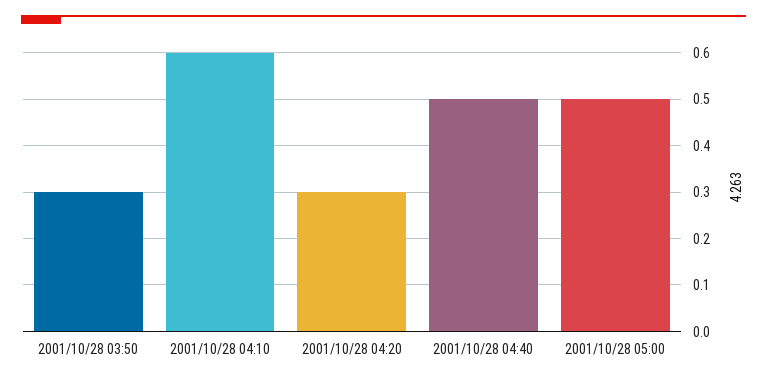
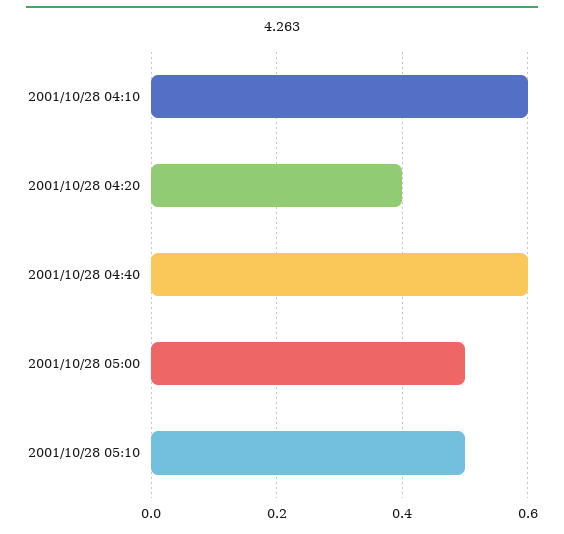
2001/10/28 03:50: 0.3 -> none
2001/10/28 04:20: 0.3 -> 0.4
2001/10/28 04:40: 0.5 -> 0.6
2001/10/28 05:10: none -> 0.5

